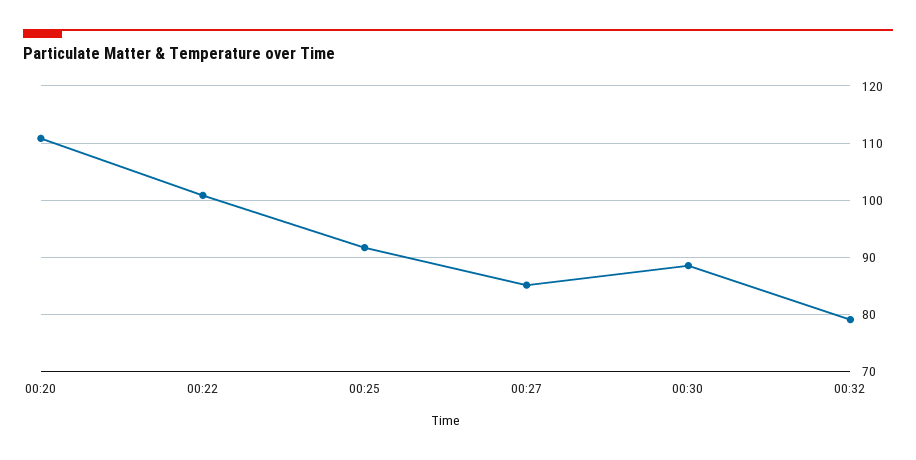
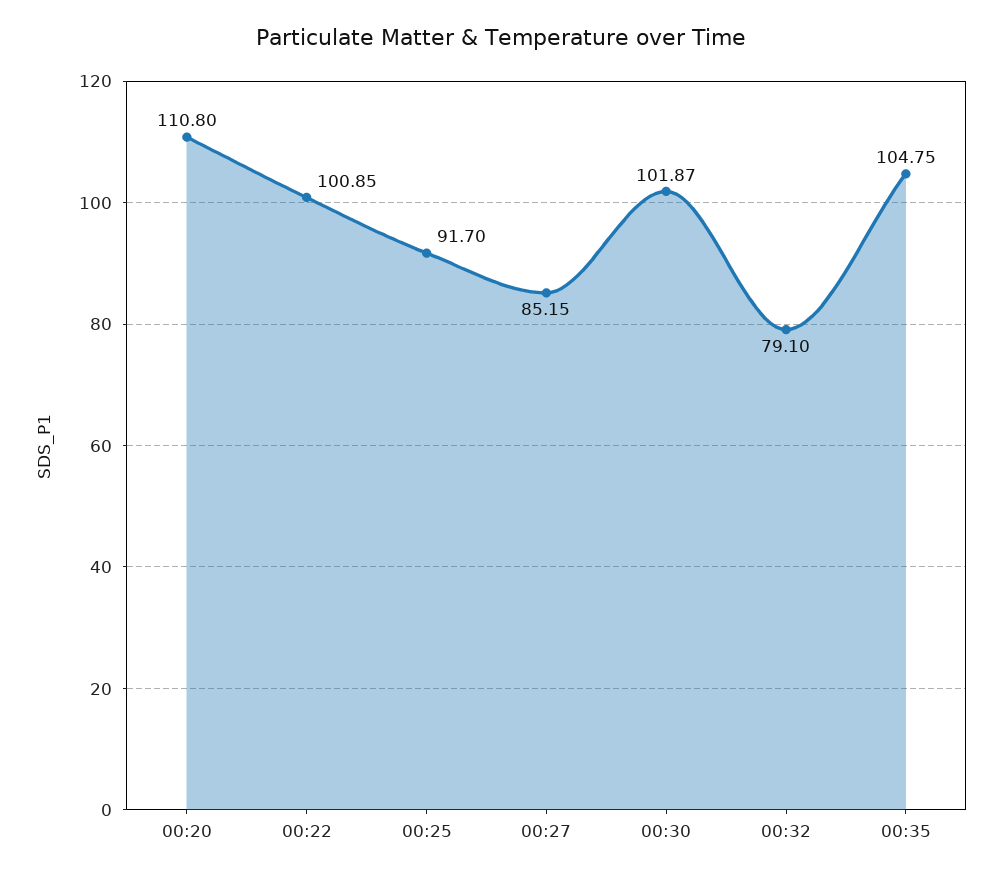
00:30: 88 -> 101.87
00:35: none -> 104.75

